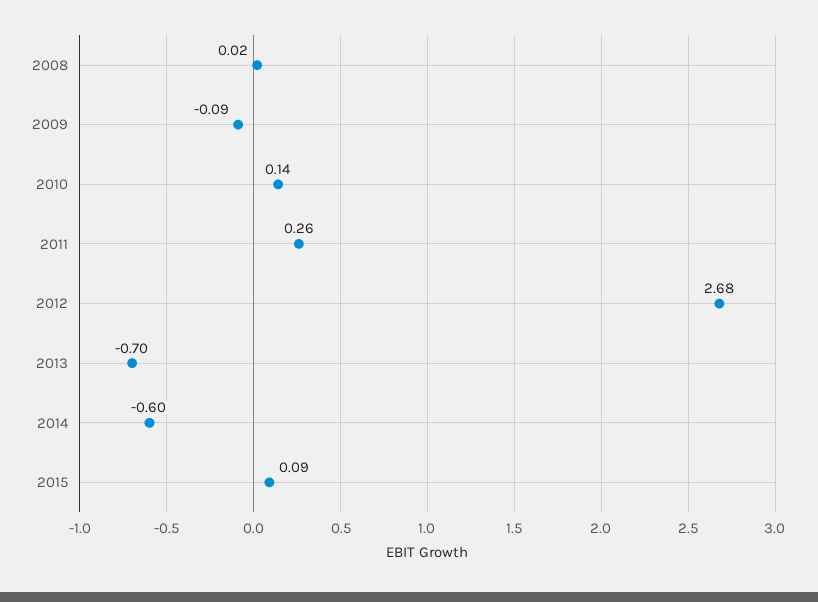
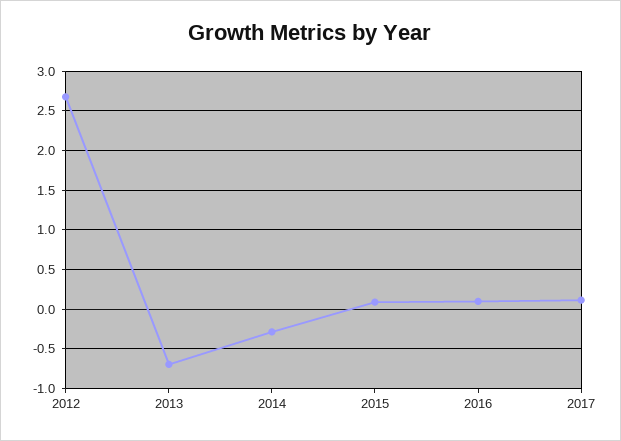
2008: 0.02 -> none
2009: -0.09 -> none
2010: 0.14 -> none
2011: 0.26 -> none
2014: -0.6 -> -0.3
2016: none -> 0.1
2017: none -> 0.1

